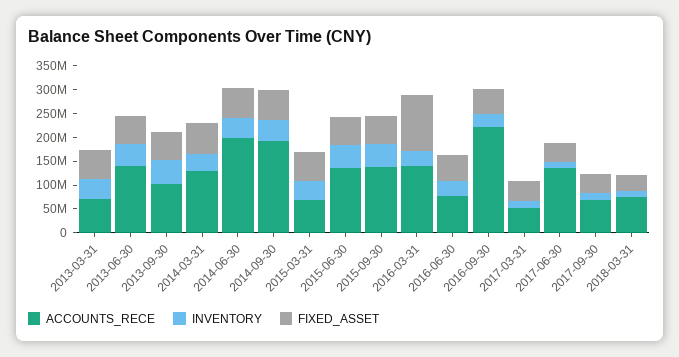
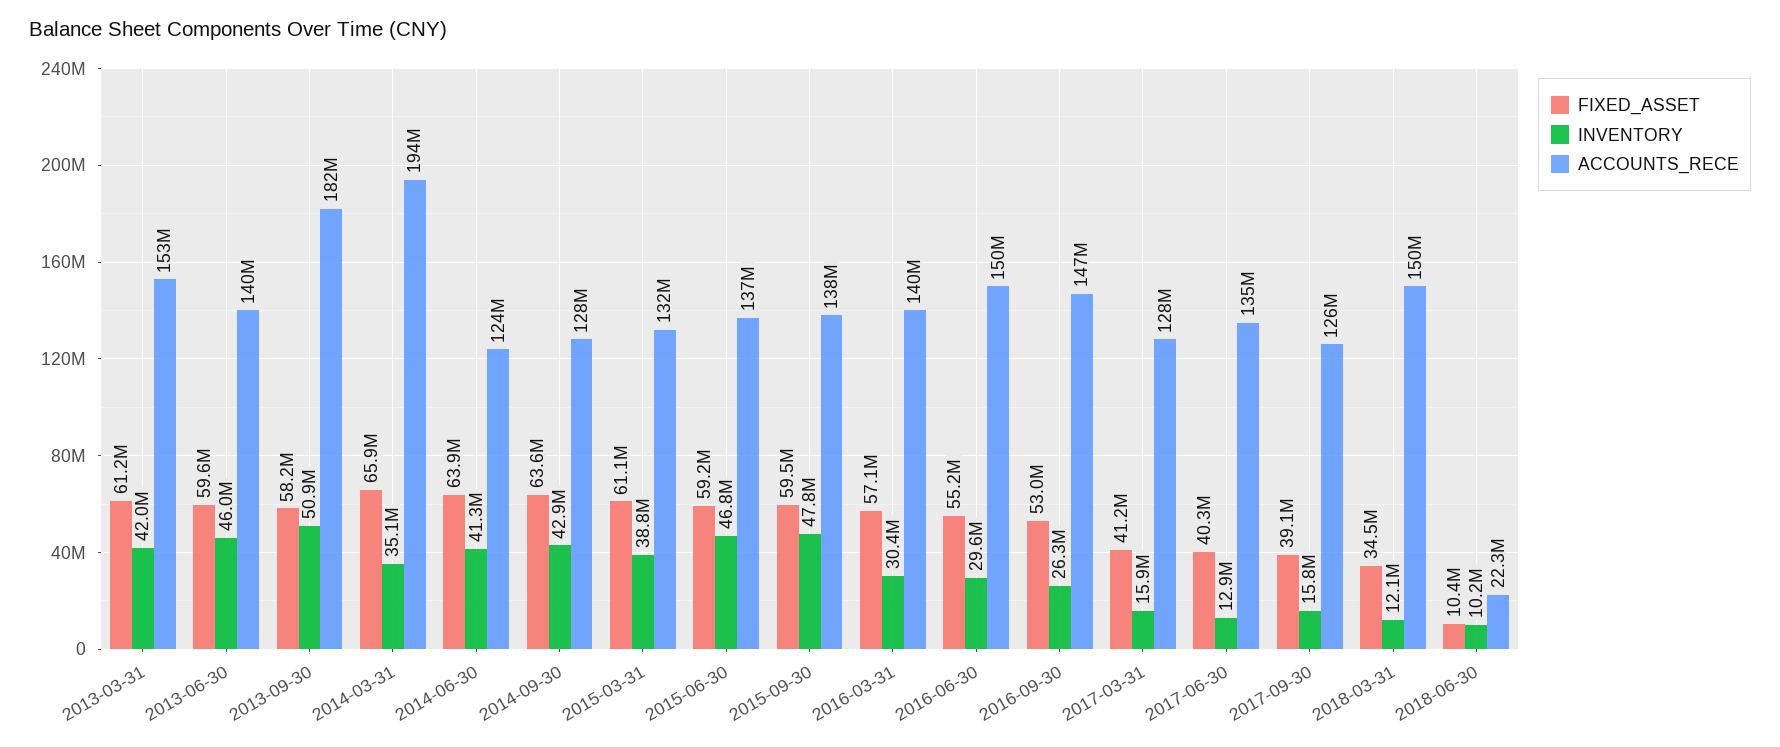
ACCOUNTS_RECE, 2013-03-31: 75000000 -> 153000000
ACCOUNTS_RECE, 2013-09-30: 100000000 -> 182000000
ACCOUNTS_RECE, 2014-03-31: 125000000 -> 194000000
ACCOUNTS_RECE, 2014-06-30: 200000000 -> 124000000
ACCOUNTS_RECE, 2014-09-30: 200000000 -> 128000000
ACCOUNTS_RECE, 2015-03-31: 75000000 -> 132000000
FIXED_ASSET, 2016-03-31: 125000000 -> 57100000
ACCOUNTS_RECE, 2016-06-30: 75000000 -> 150000000
ACCOUNTS_RECE, 2016-09-30: 225000000 -> 147000000
ACCOUNTS_RECE, 2017-03-31: 50000000 -> 128000000
ACCOUNTS_RECE, 2017-09-30: 75000000 -> 126000000
ACCOUNTS_RECE, 2018-03-31: 75000000 -> 150000000
FIXED_ASSET, 2018-06-30: none -> 10400000
INVENTORY, 2018-06-30: none -> 10200000
ACCOUNTS_RECE, 2018-06-30: none -> 22300000

